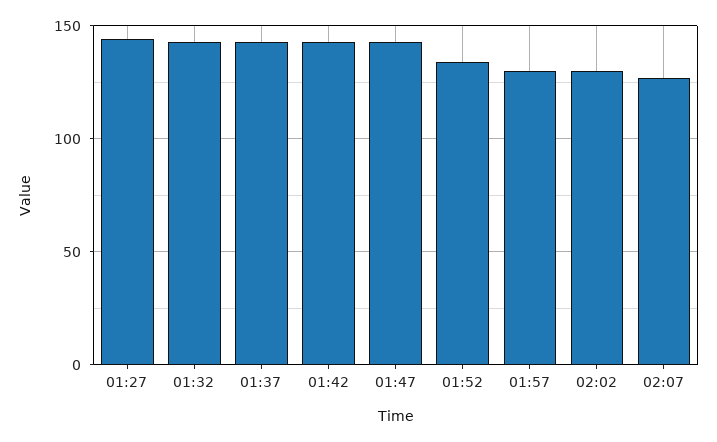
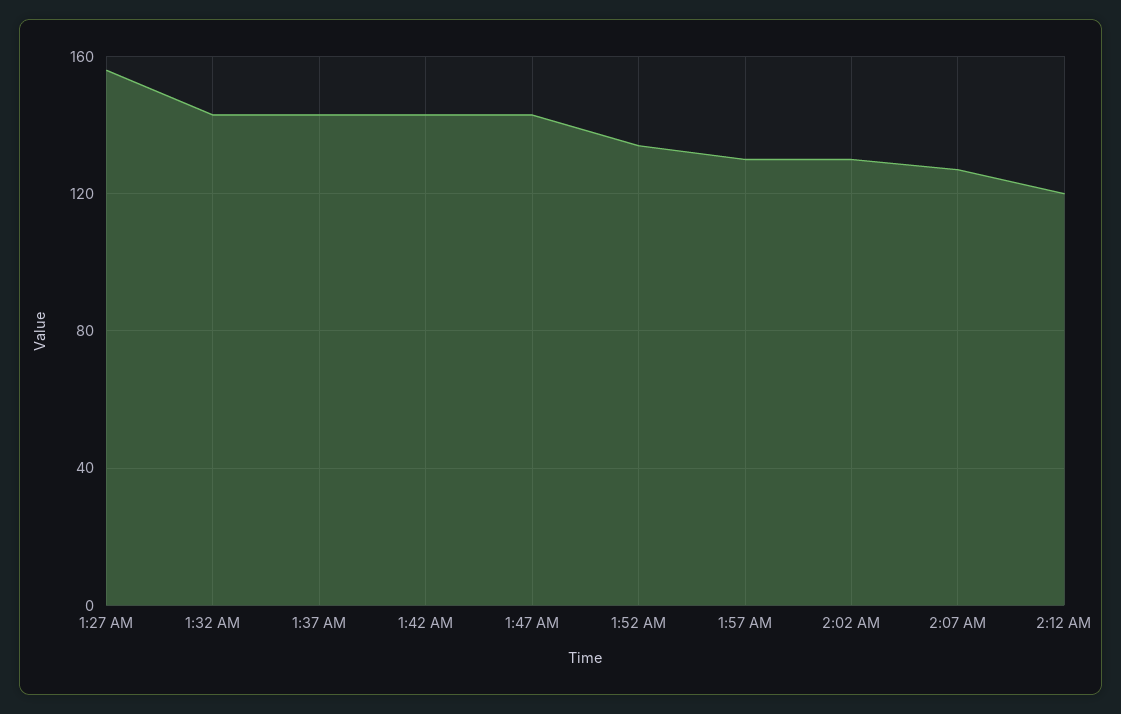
01:27: 145 -> 155
2:12 AM: none -> 120

